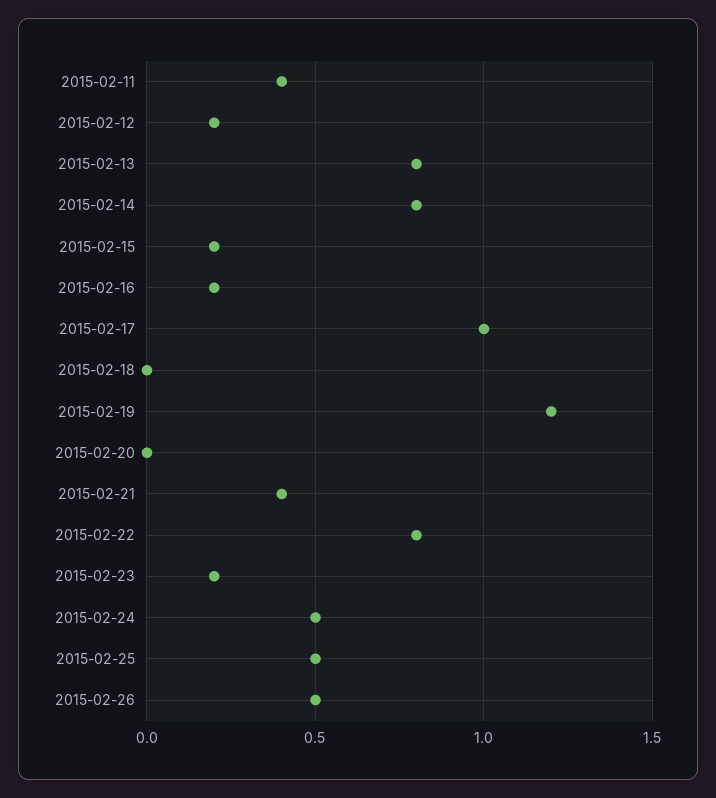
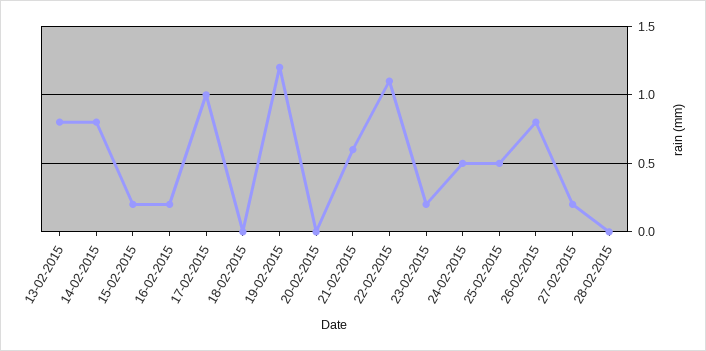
2015-02-11: 0.4 -> none
2015-02-12: 0.2 -> none
2015-02-21: 0.4 -> 0.6
2015-02-22: 0.8 -> 1.1
2015-02-26: 0.5 -> 0.8
27-02-2015: none -> 0.2
28-02-2015: none -> 0

